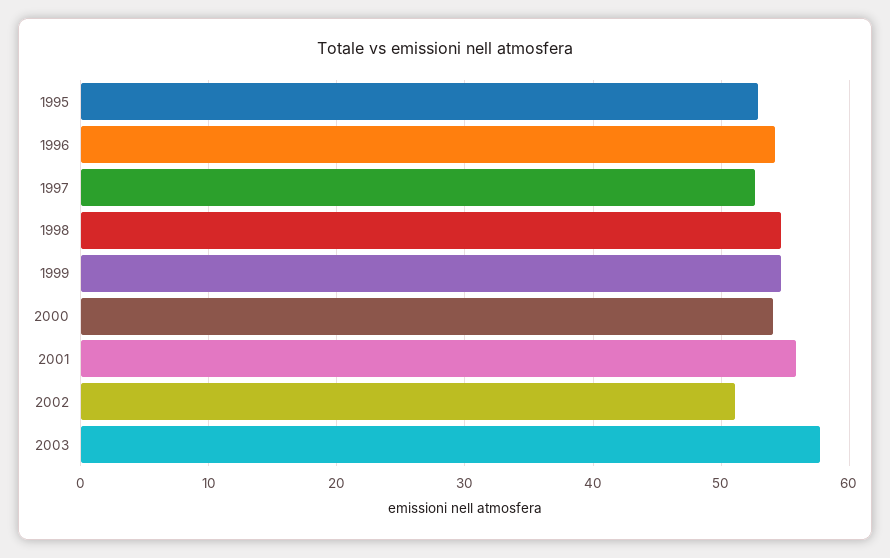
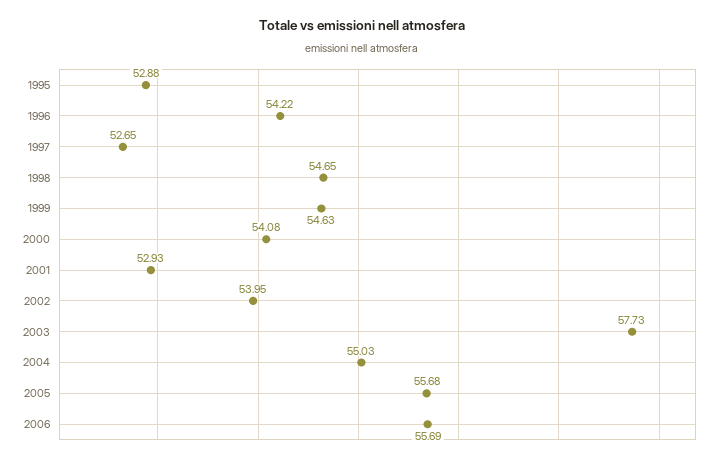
2001: 56 -> 52.93
2002: 51 -> 53.95
2004: none -> 55.03
2005: none -> 55.68
2006: none -> 55.69

